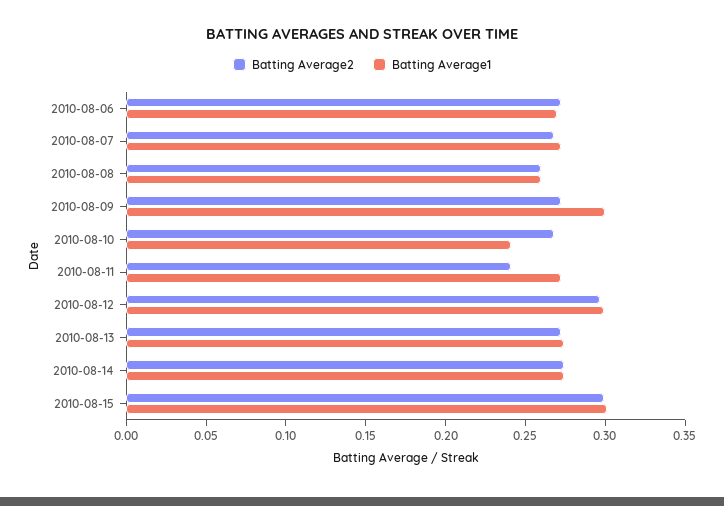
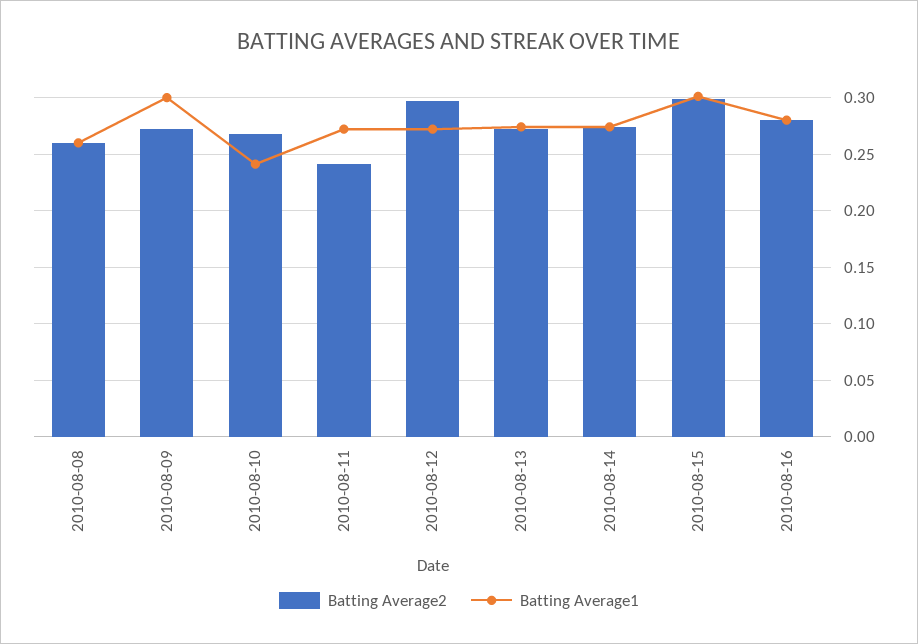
Batting Average2, 2010-08-06: 0.27 -> none
Batting Average1, 2010-08-06: 0.27 -> none
Batting Average2, 2010-08-07: 0.27 -> none
Batting Average1, 2010-08-07: 0.27 -> none
Batting Average1, 2010-08-12: 0.3 -> 0.27
Batting Average2, 2010-08-16: none -> 0.28
Batting Average1, 2010-08-16: none -> 0.28

